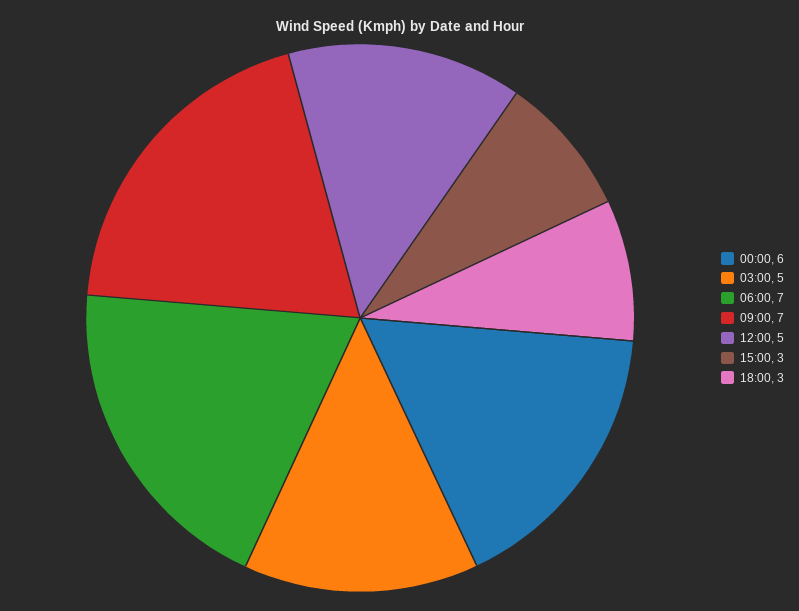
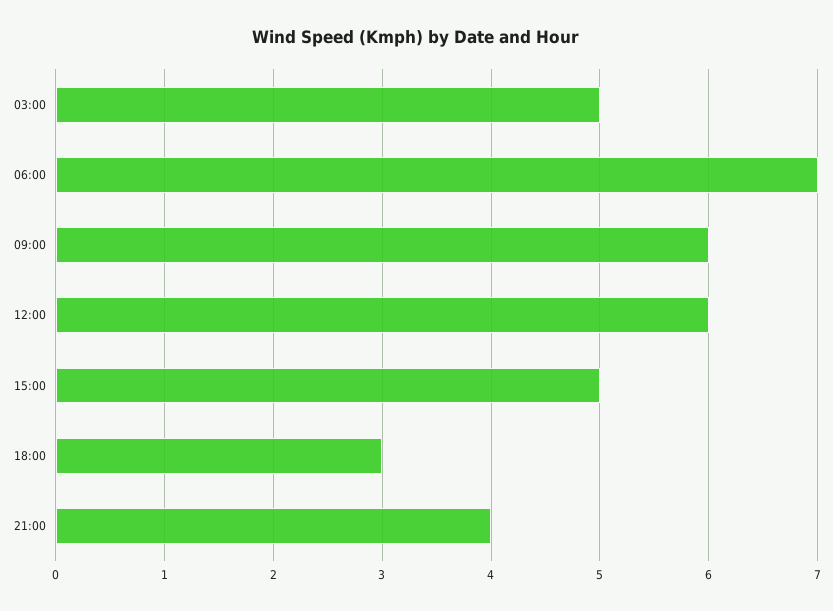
00:00: 6 -> none
09:00: 7 -> 6
12:00: 5 -> 6
15:00: 3 -> 5
21:00: none -> 4

